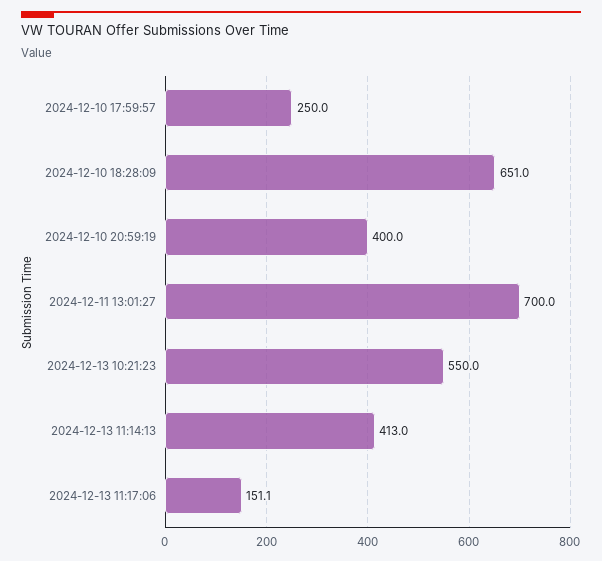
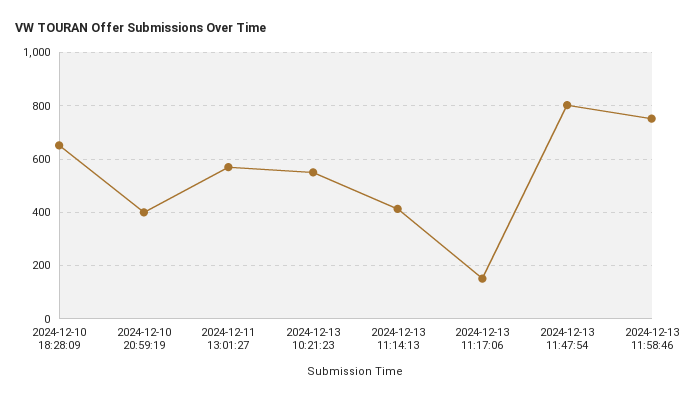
2024-12-10 17:59:57: 250 -> none
2024-12-11 13:01:27: 700 -> 575
2024-12-13 11:47:54: none -> 800
2024-12-13 11:58:46: none -> 750

